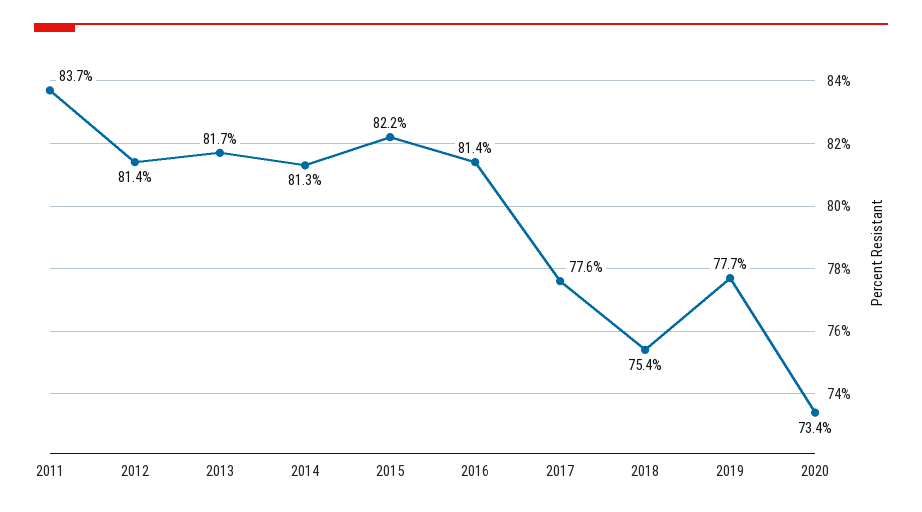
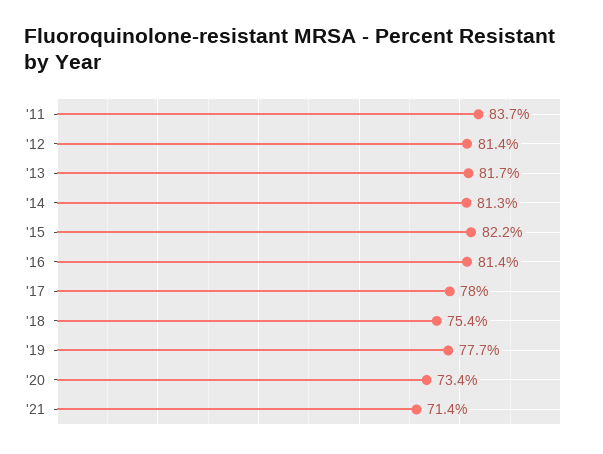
2017: 77.6 -> 78
'21: none -> 71.4

